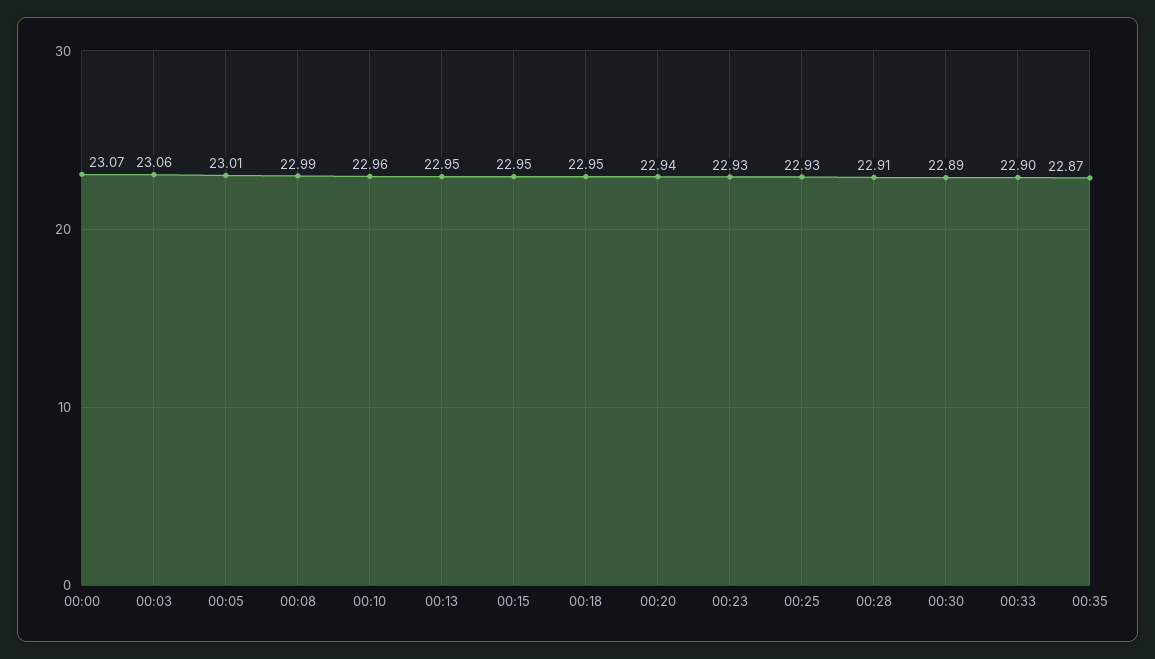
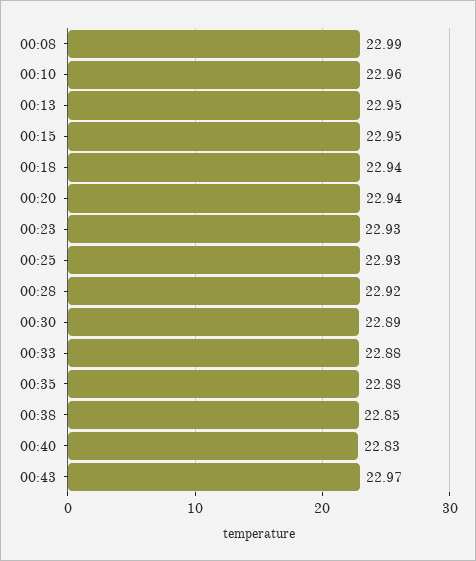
00:00: 23.07 -> none
00:03: 23.06 -> none
00:05: 23.01 -> none
00:18: 22.95 -> 22.94
00:28: 22.91 -> 22.92
00:33: 22.9 -> 22.88
00:35: 22.87 -> 22.88
00:38: none -> 22.85
00:40: none -> 22.83
00:43: none -> 22.97

